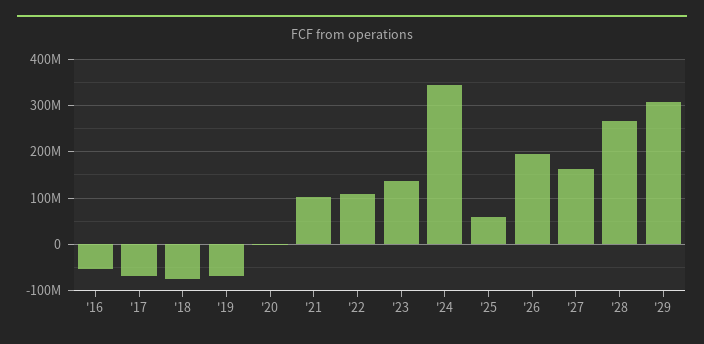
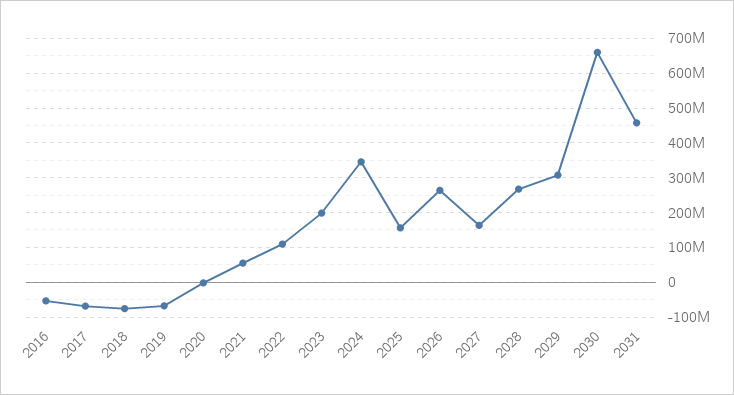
'21: 100000000 -> 60000000
'23: 140000000 -> 200000000
'25: 60000000 -> 160000000
'26: 200000000 -> 260000000
2030: none -> 660000000
2031: none -> 460000000

